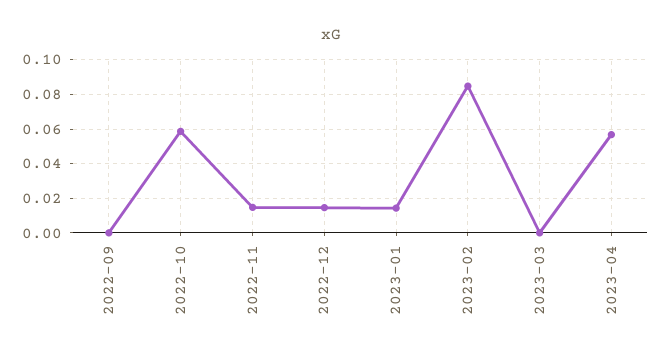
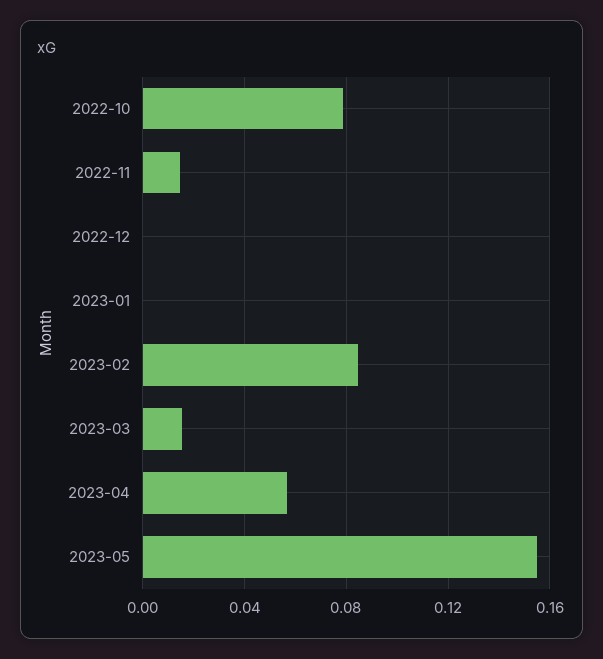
2022-09: 0 -> none
2022-10: 0.06 -> 0.08
2022-12: 0.015 -> 0
2023-01: 0.015 -> 0
2023-03: 0 -> 0.015
2023-05: none -> 0.155

